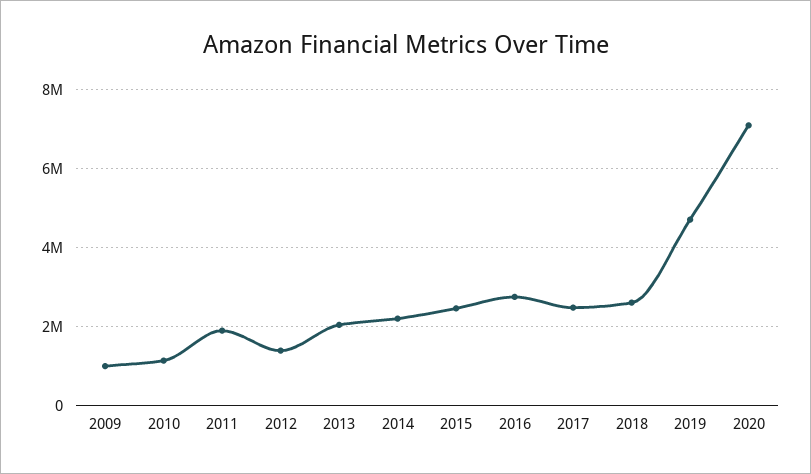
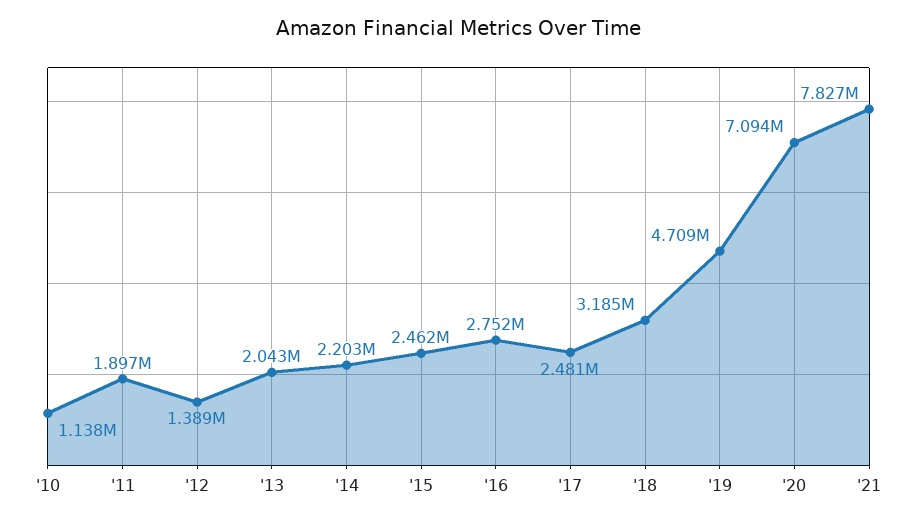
2009: 1000000 -> none
2018: 2600000 -> 3185000
'21: none -> 7827000

